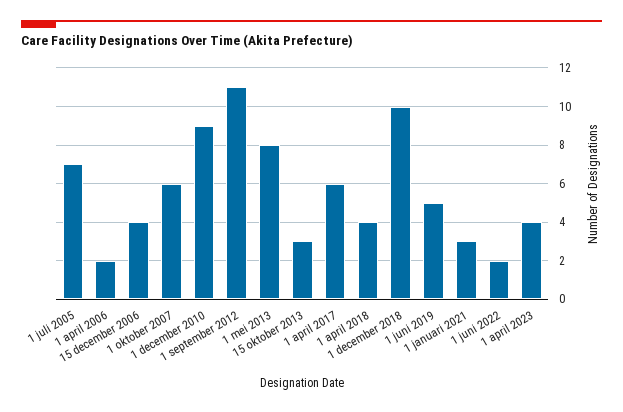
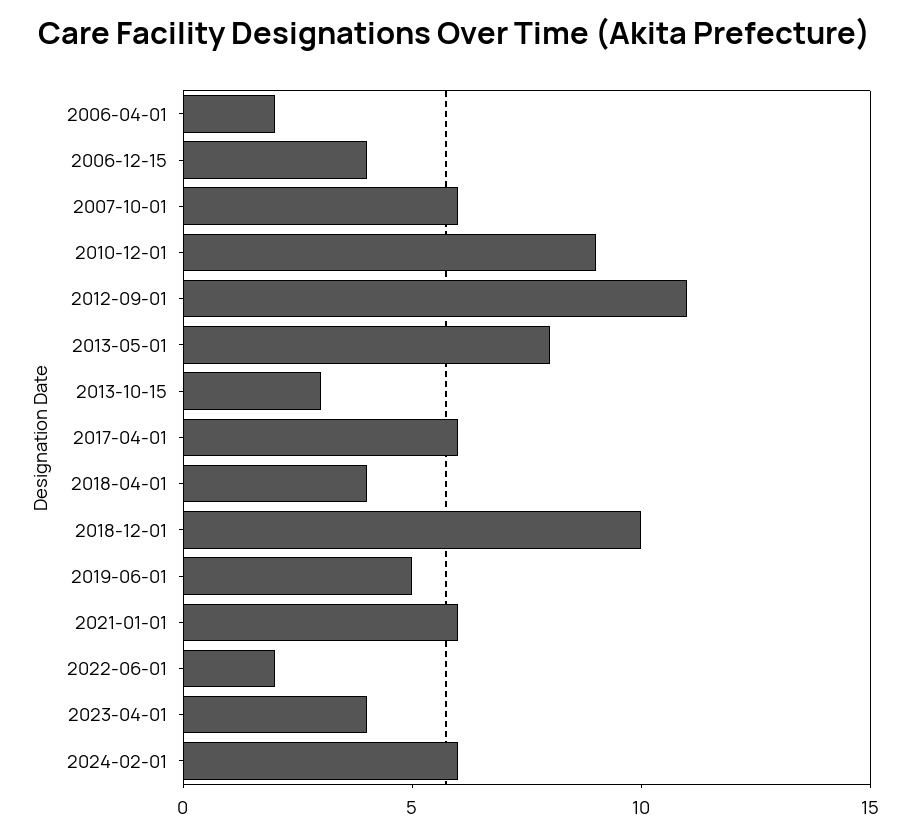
1 juli 2005: 7 -> none
1 januari 2021: 3 -> 6
2024-02-01: none -> 6

